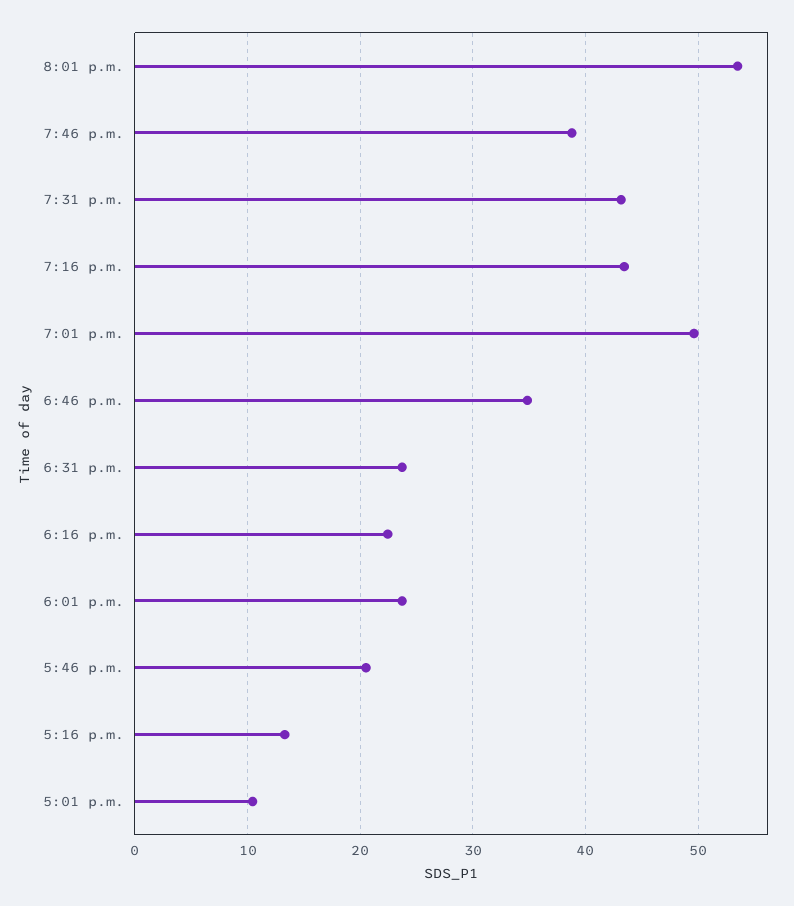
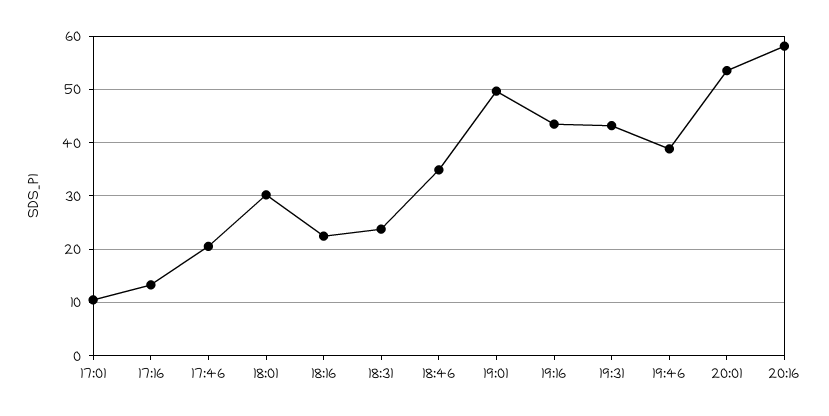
6:01 p.m.: 24 -> 30
20:16: none -> 58

